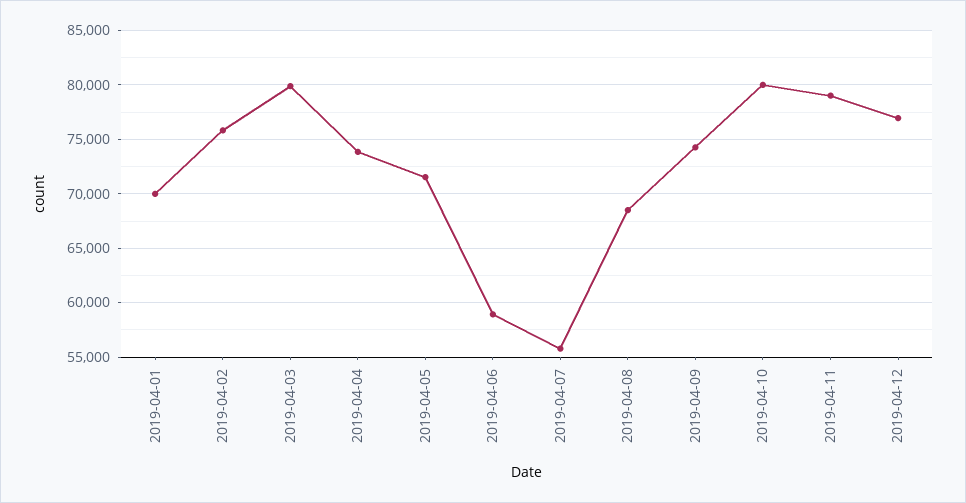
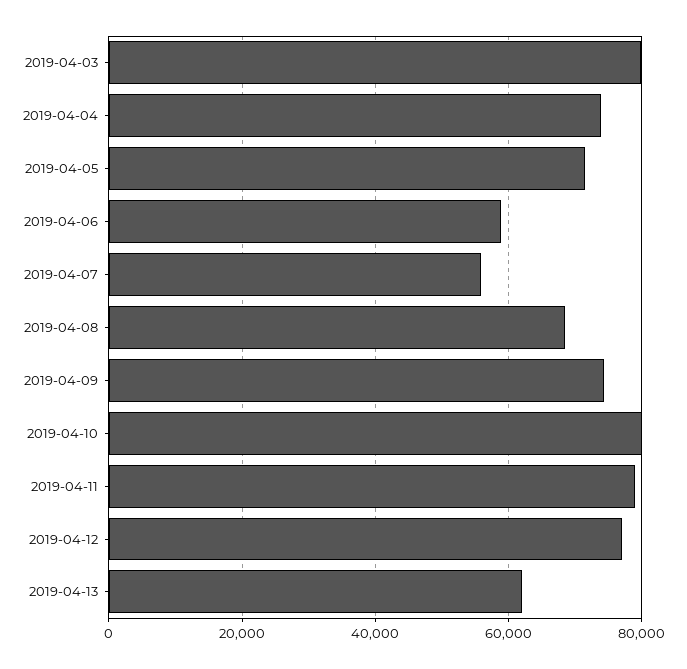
2019-04-01: 70000 -> none
2019-04-02: 76000 -> none
2019-04-13: none -> 62000

